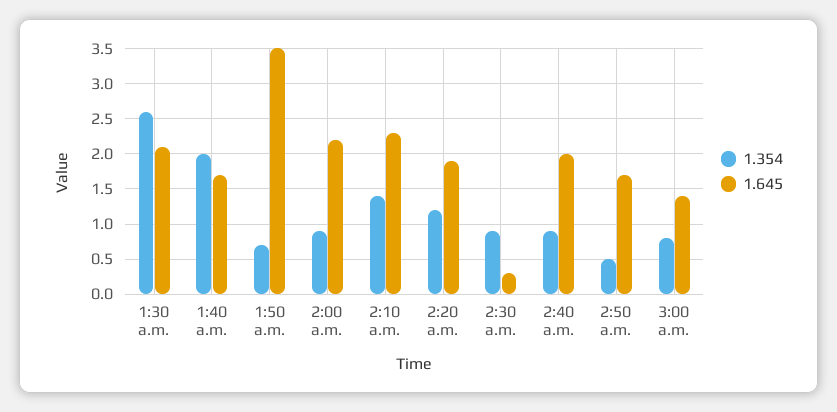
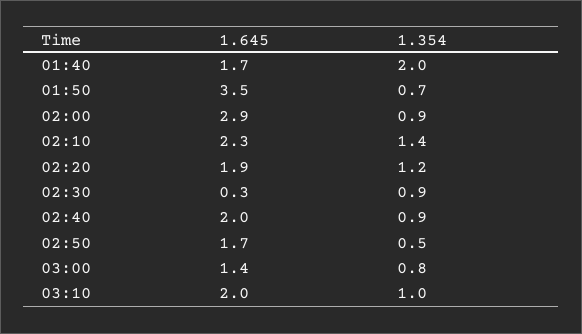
1.354, 1:30 a.m.: 2.6 -> none
1.645, 1:30 a.m.: 2.1 -> none
1.645, 2:00 a.m.: 2.2 -> 2.9
1.645, 03:10: none -> 2
1.354, 03:10: none -> 1

